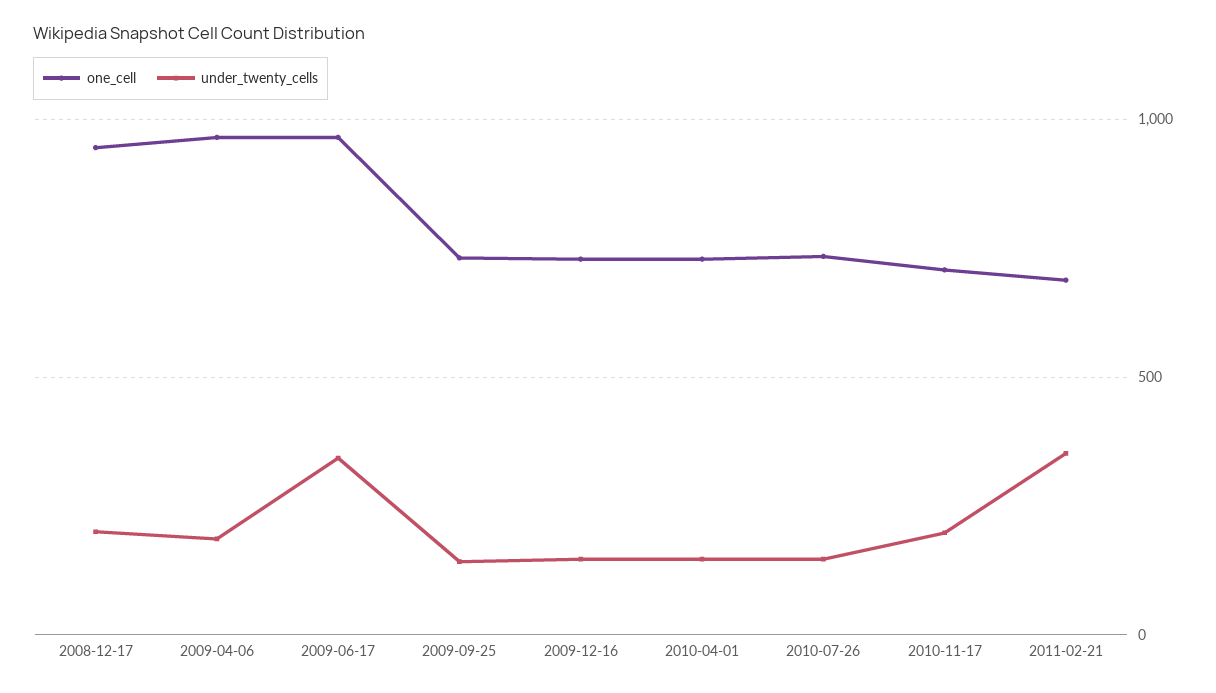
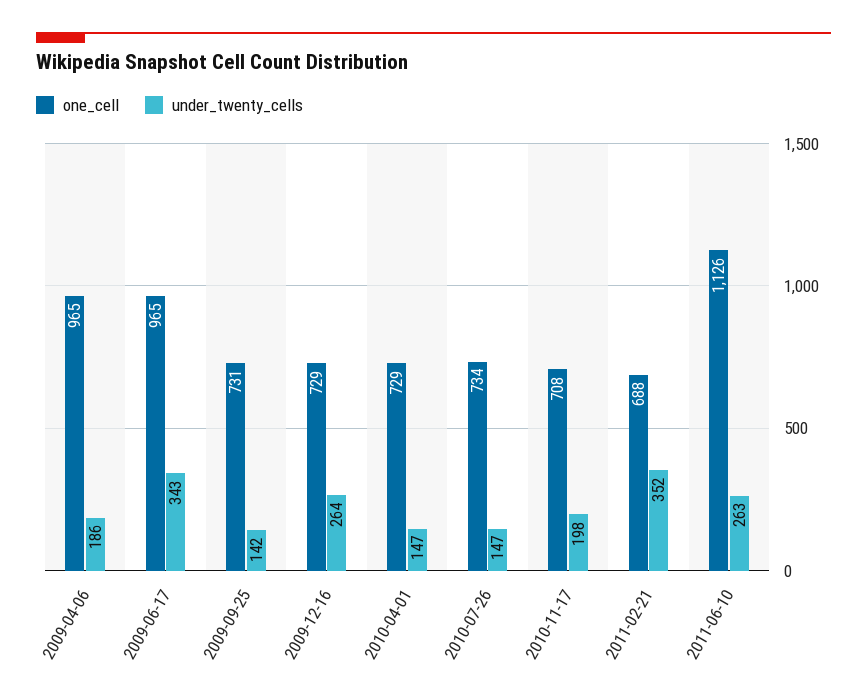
one_cell, 2008-12-17: 950 -> none
under_twenty_cells, 2008-12-17: 200 -> none
under_twenty_cells, 2009-12-16: 150 -> 264
one_cell, 2011-06-10: none -> 1126
under_twenty_cells, 2011-06-10: none -> 263

